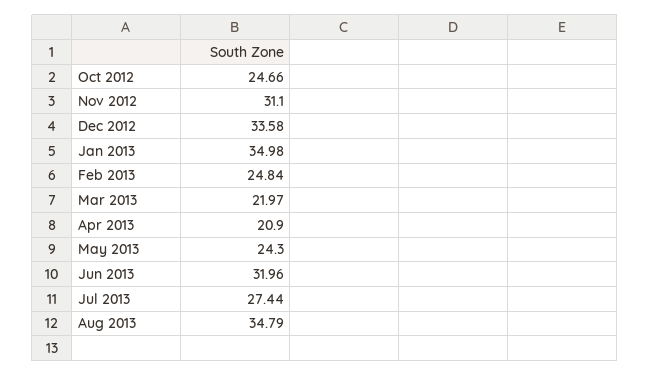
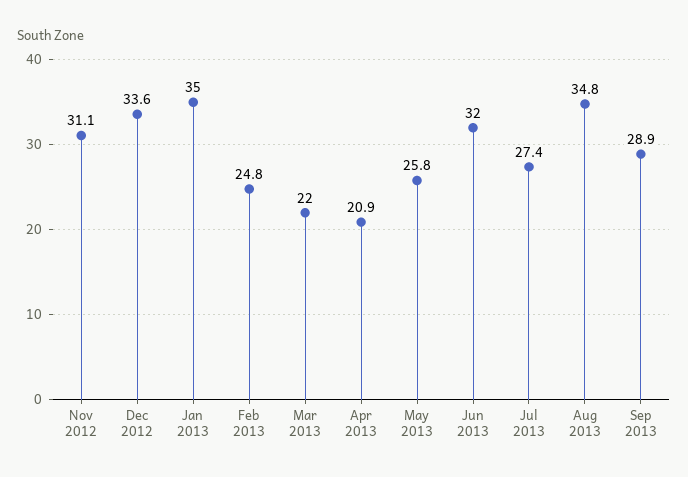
Oct 2012: 24.66 -> none
May 2013: 24.3 -> 25.8
Sep 2013: none -> 28.9

